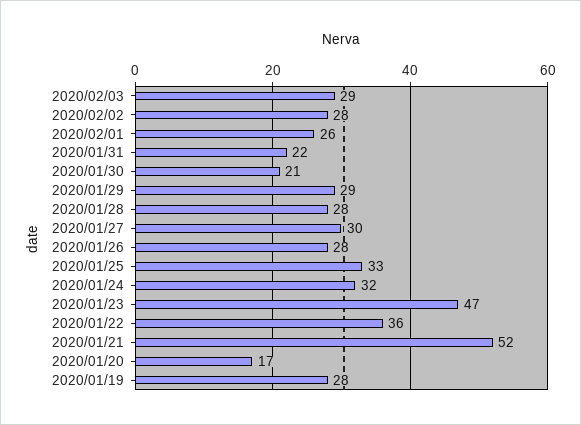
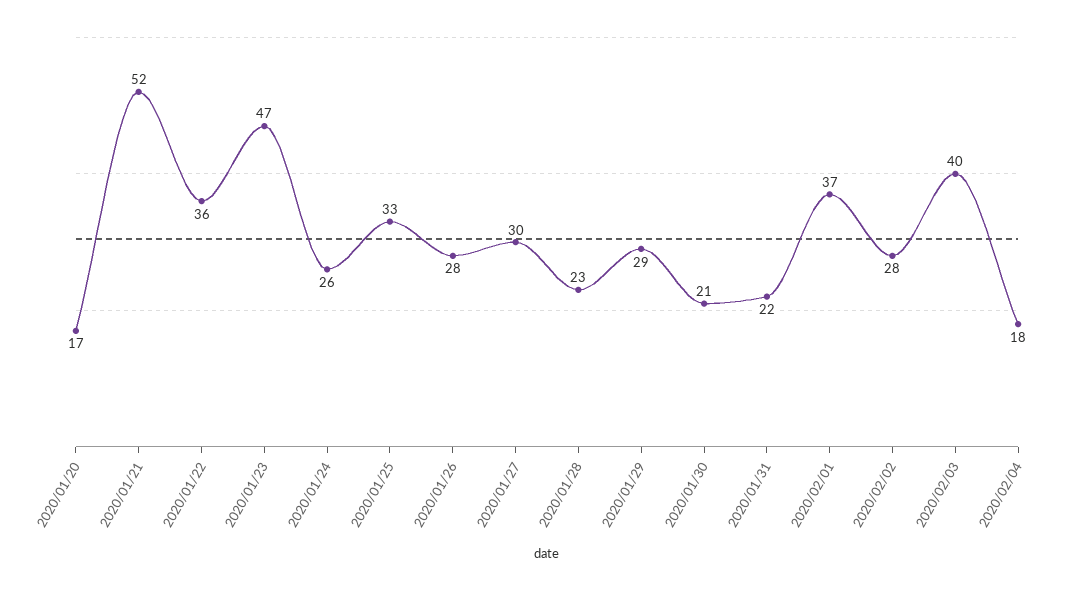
2020/02/03: 29 -> 40
2020/02/01: 26 -> 37
2020/01/28: 28 -> 23
2020/01/24: 32 -> 26
2020/01/19: 28 -> none
2020/02/04: none -> 18

